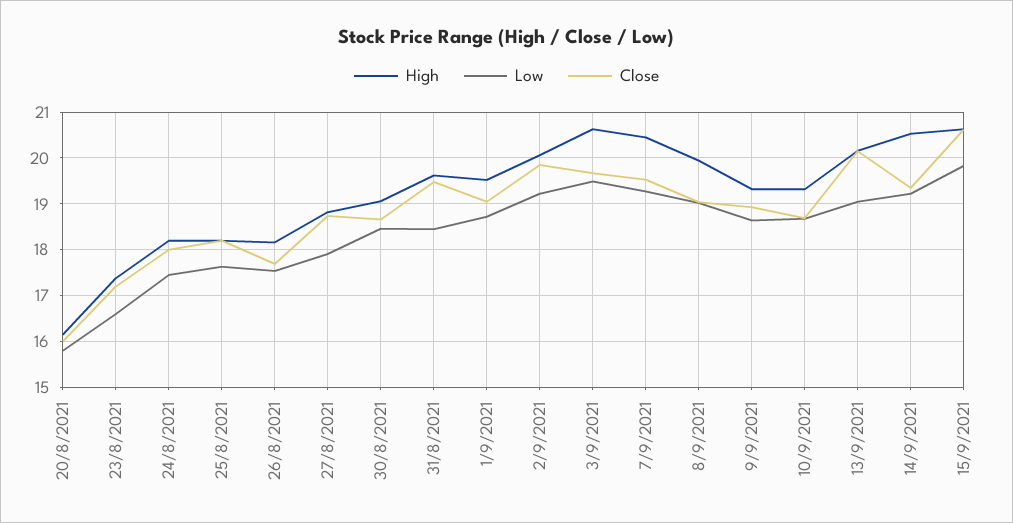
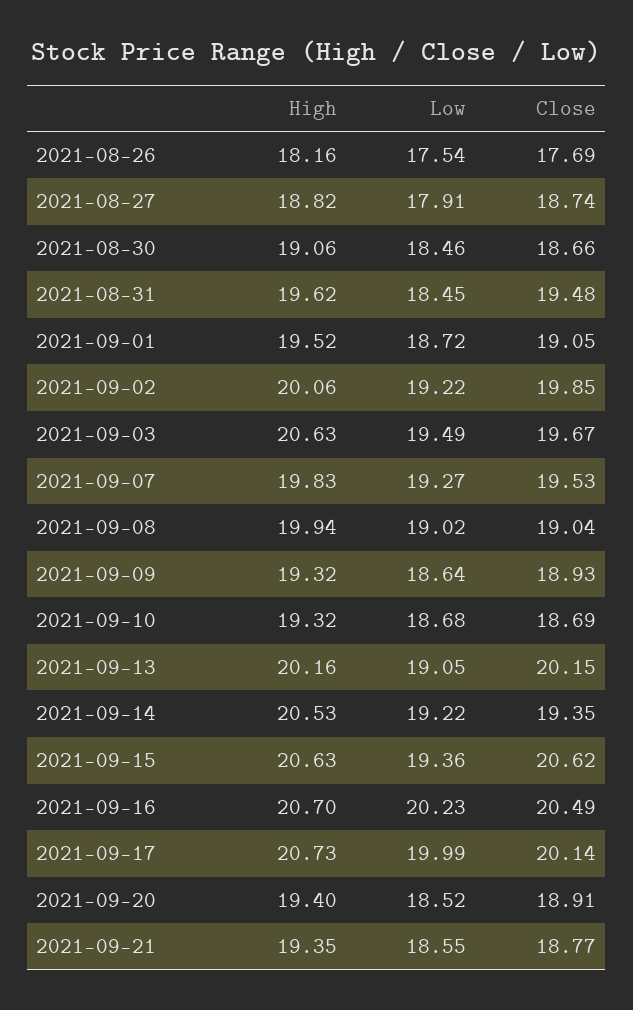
High, 20/8/2021: 16.2 -> none
Low, 20/8/2021: 15.8 -> none
Close, 20/8/2021: 16 -> none
High, 23/8/2021: 17.4 -> none
Low, 23/8/2021: 16.6 -> none
Close, 23/8/2021: 17.2 -> none
High, 24/8/2021: 18.2 -> none
Low, 24/8/2021: 17.4 -> none
Close, 24/8/2021: 18 -> none
High, 25/8/2021: 18.2 -> none
Low, 25/8/2021: 17.6 -> none
Close, 25/8/2021: 18.2 -> none
High, 7/9/2021: 20.4 -> 19.83
Low, 15/9/2021: 19.8 -> 19.36
High, 2021-09-16: none -> 20.7
Low, 2021-09-16: none -> 20.23
Close, 2021-09-16: none -> 20.49
High, 2021-09-17: none -> 20.73
Low, 2021-09-17: none -> 19.99
Close, 2021-09-17: none -> 20.14
High, 2021-09-20: none -> 19.4
Low, 2021-09-20: none -> 18.52
Close, 2021-09-20: none -> 18.91
High, 2021-09-21: none -> 19.35
Low, 2021-09-21: none -> 18.55
Close, 2021-09-21: none -> 18.77

